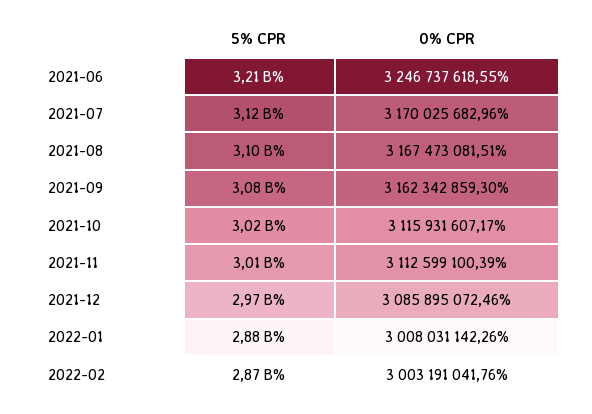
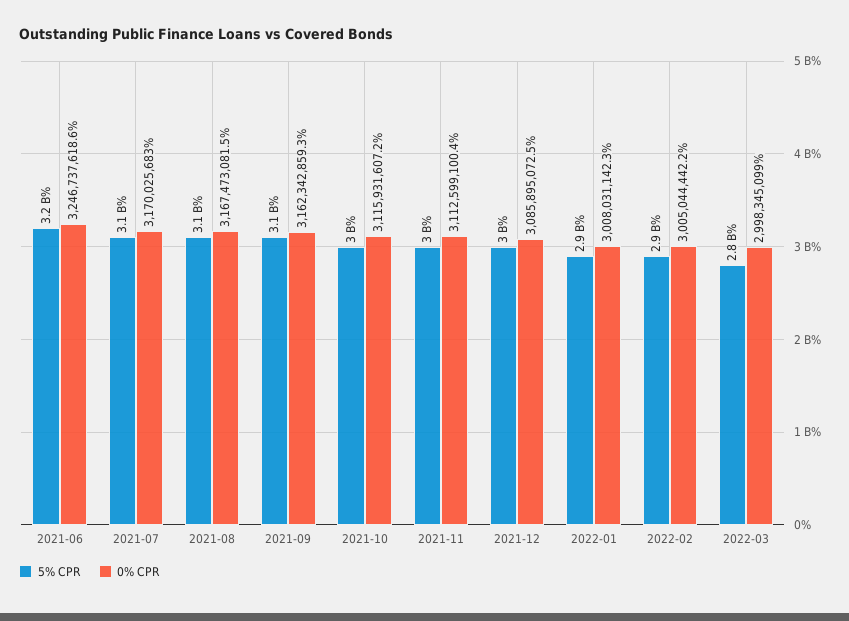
0% CPR, 2022-02: 3003191041.76 -> 3005044442.2
5% CPR, 2022-03: none -> 2800000000
0% CPR, 2022-03: none -> 2998345099

